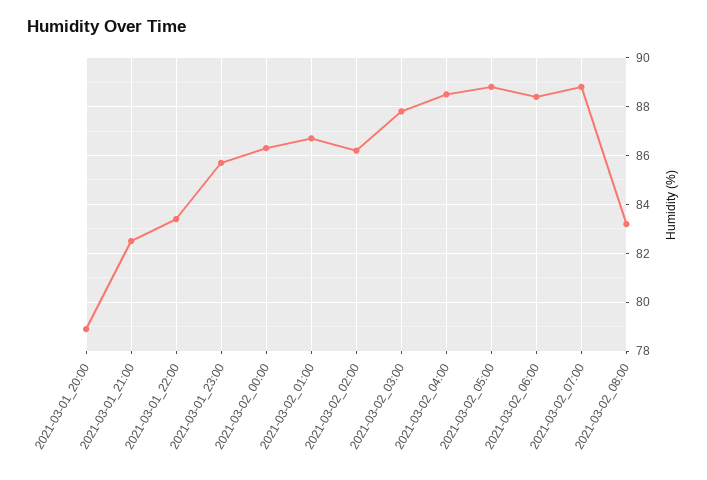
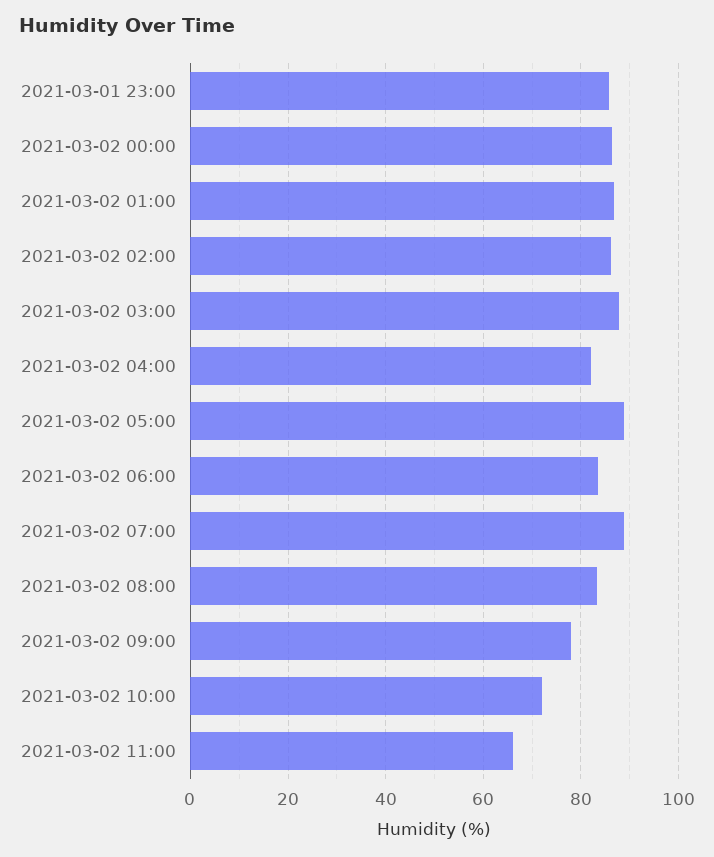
2021-03-01_20:00: 79 -> none
2021-03-01_21:00: 82.5 -> none
2021-03-01_22:00: 83.5 -> none
2021-03-02_04:00: 88.5 -> 82
2021-03-02_06:00: 88.5 -> 84
2021-03-02 09:00: none -> 78
2021-03-02 10:00: none -> 72
2021-03-02 11:00: none -> 66

